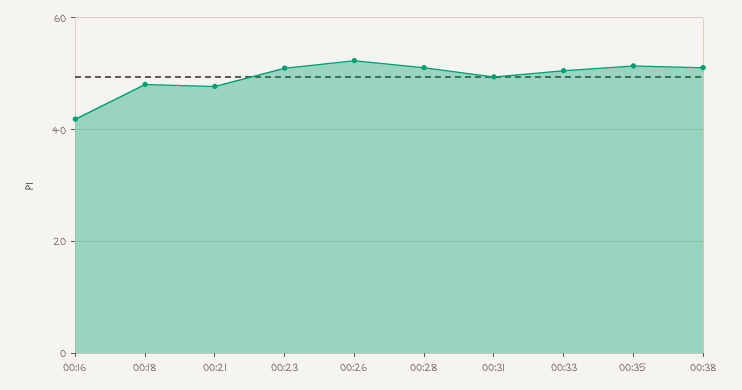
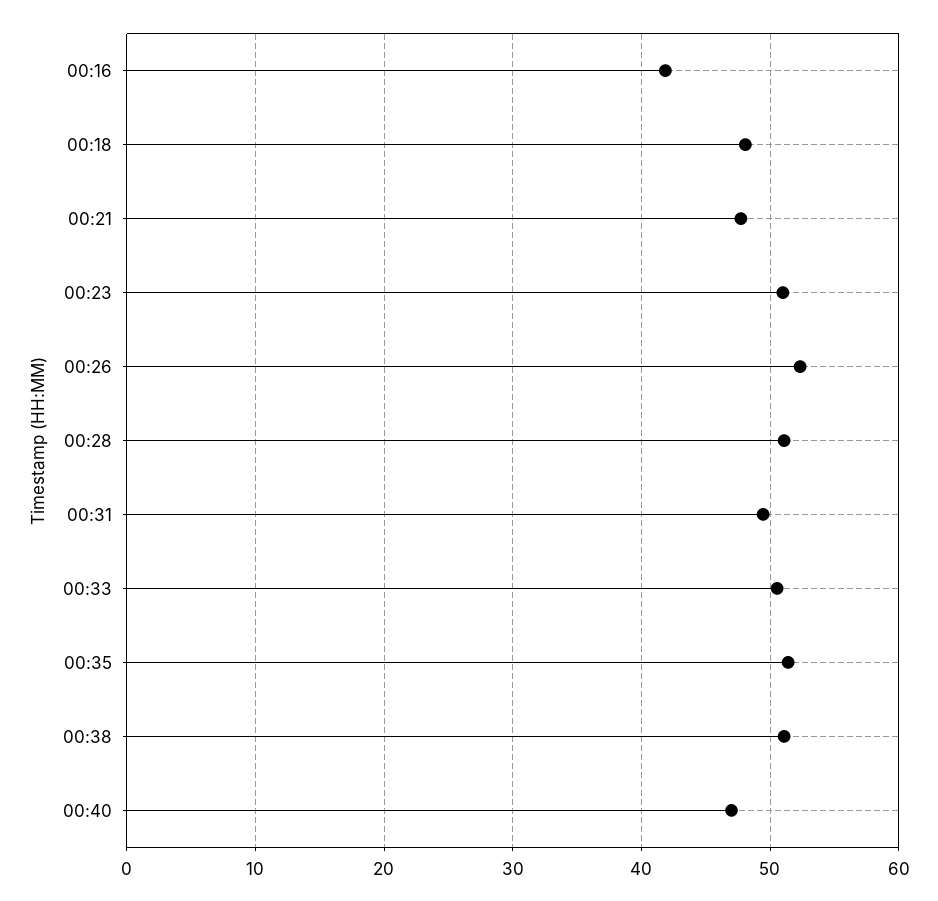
00:40: none -> 47

